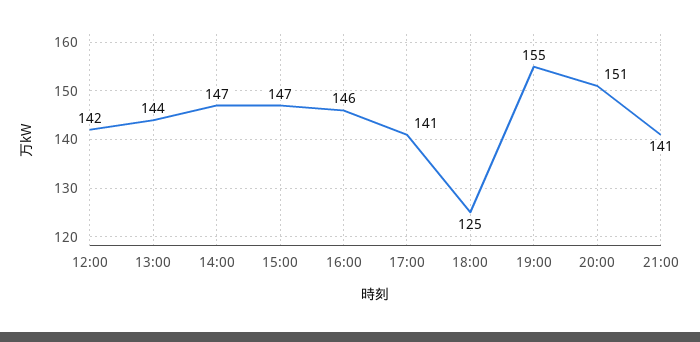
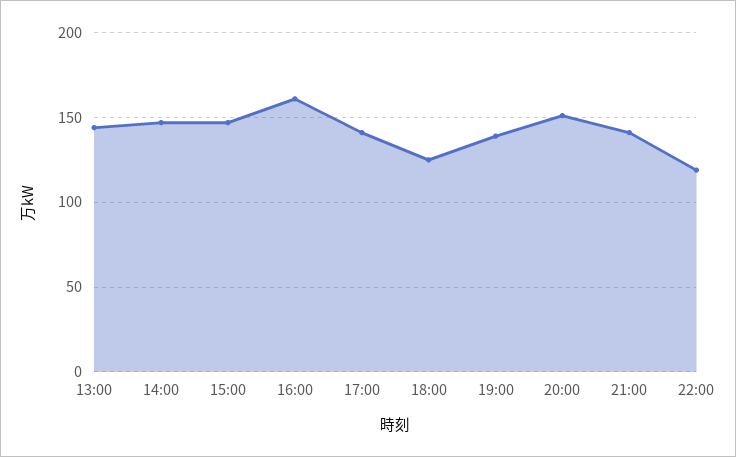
12:00: 142 -> none
16:00: 146 -> 160
19:00: 155 -> 140
22:00: none -> 120

